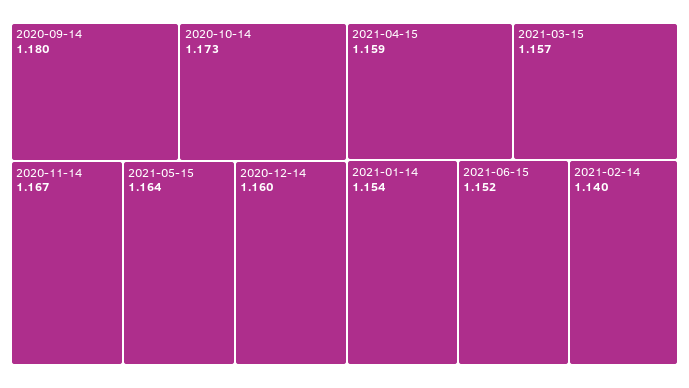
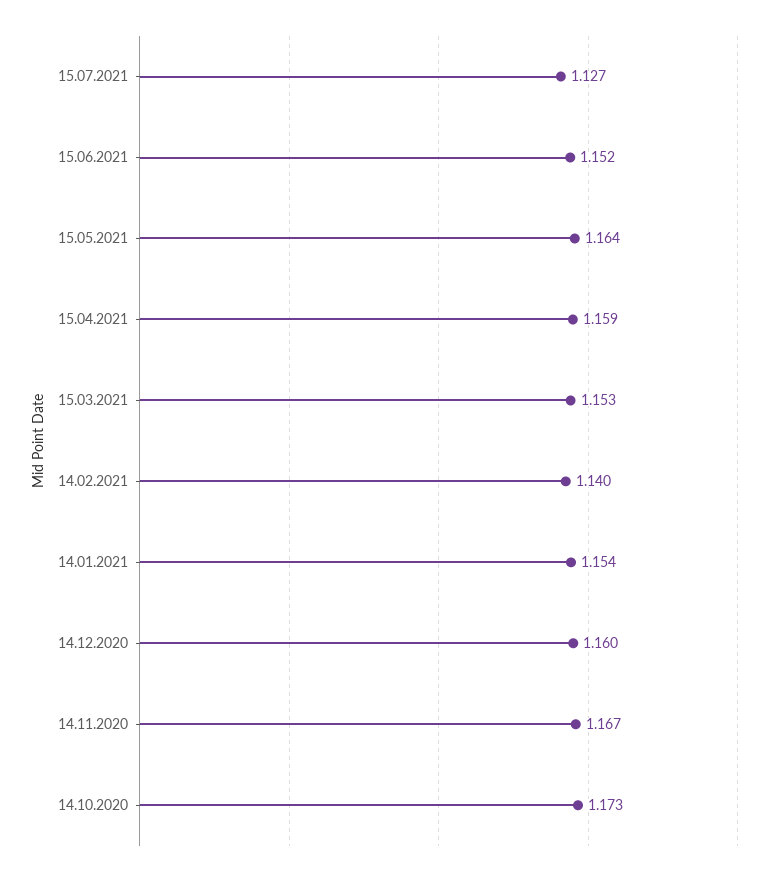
2020-09-14: 1.18 -> none
2021-03-15: 1.157 -> 1.153
15.07.2021: none -> 1.127

